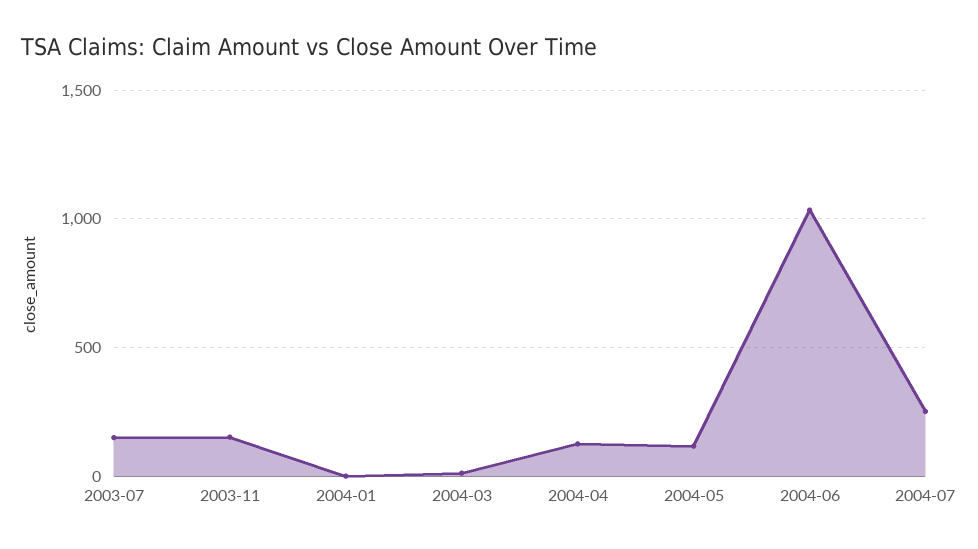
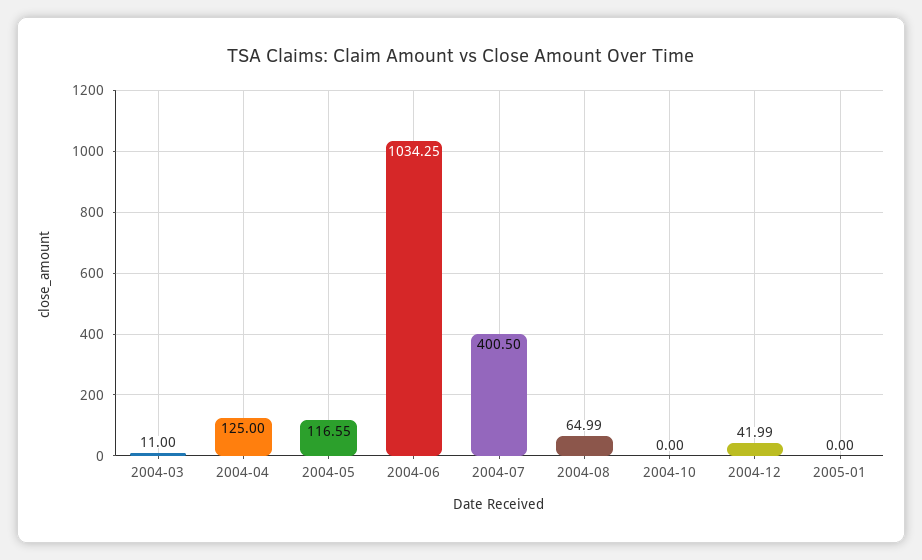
2003-07: 150 -> none
2003-11: 150 -> none
2004-01: 0 -> none
2004-07: 250 -> 400.5
2004-08: none -> 64.99
2004-10: none -> 0
2004-12: none -> 41.99
2005-01: none -> 0

